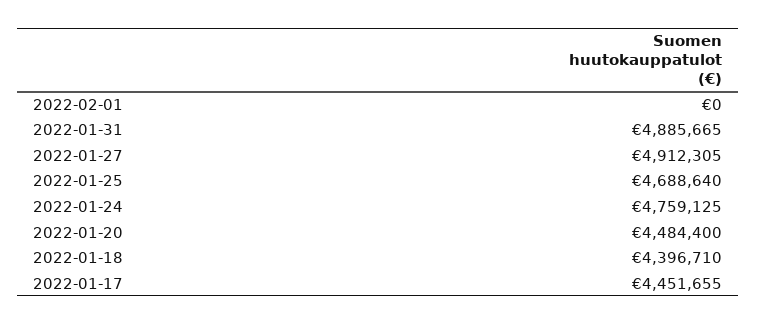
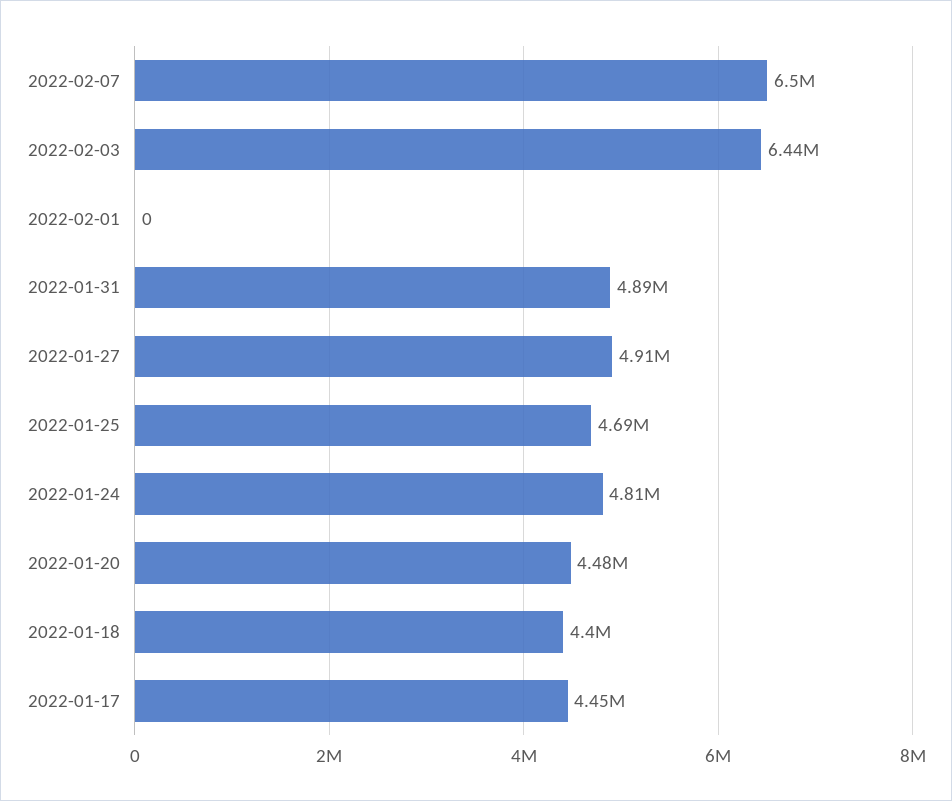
2022-01-24: 4759125 -> 4810000
2022-02-07: none -> 6500000
2022-02-03: none -> 6440000

